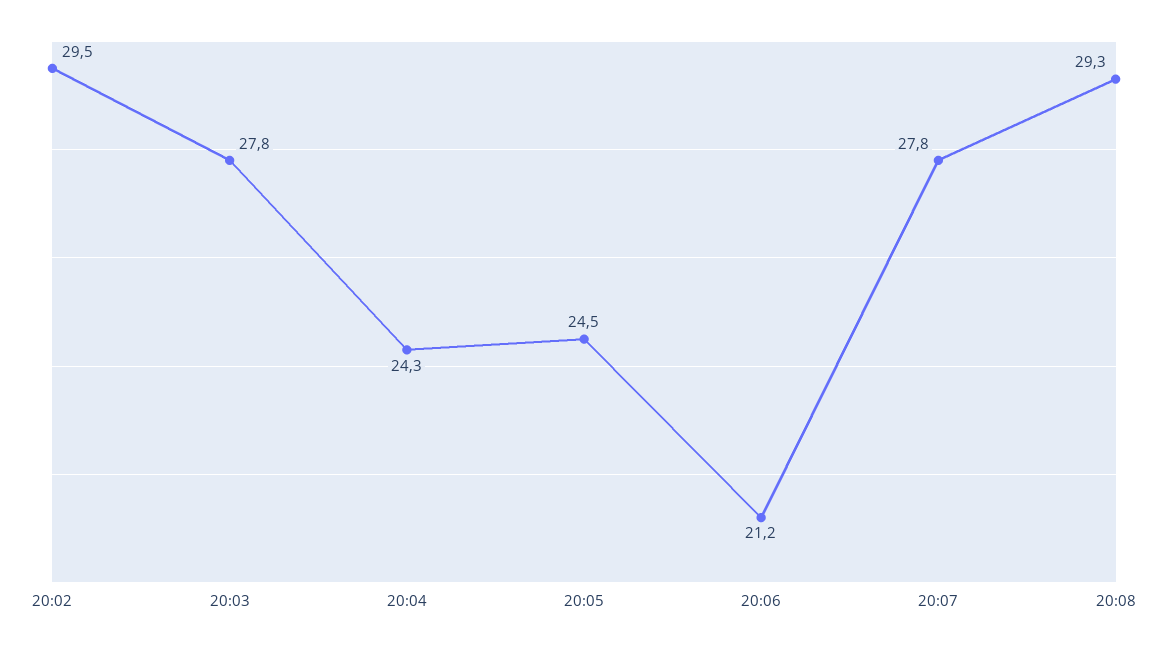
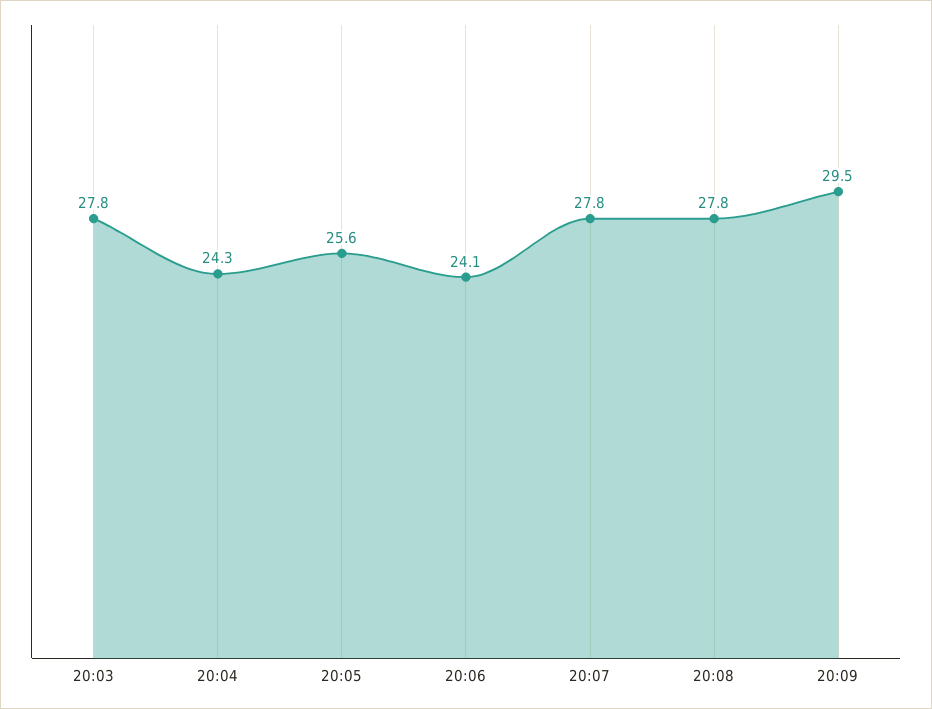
20:02: 29.5 -> none
20:05: 24.5 -> 25.6
20:06: 21.2 -> 24.1
20:08: 29.3 -> 27.8
20:09: none -> 29.5

